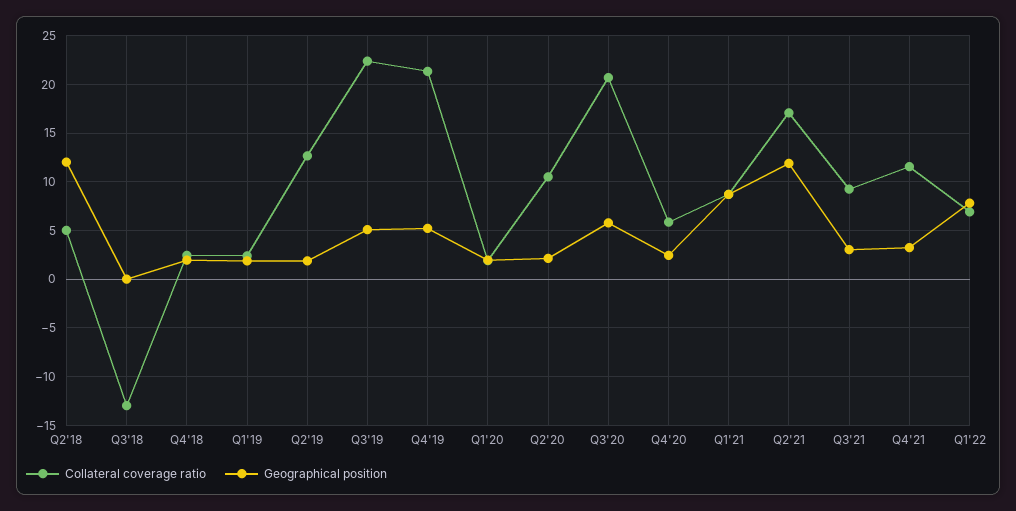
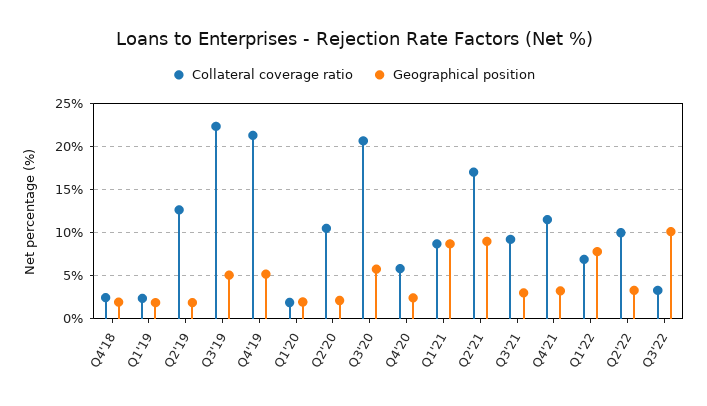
Collateral coverage ratio, Q2'18: 5 -> none
Geographical position, Q2'18: 12 -> none
Collateral coverage ratio, Q3'18: -13 -> none
Geographical position, Q3'18: 0 -> none
Geographical position, Q2'21: 12 -> 9
Collateral coverage ratio, Q2'22: none -> 10
Geographical position, Q2'22: none -> 3
Collateral coverage ratio, Q3'22: none -> 3
Geographical position, Q3'22: none -> 10

